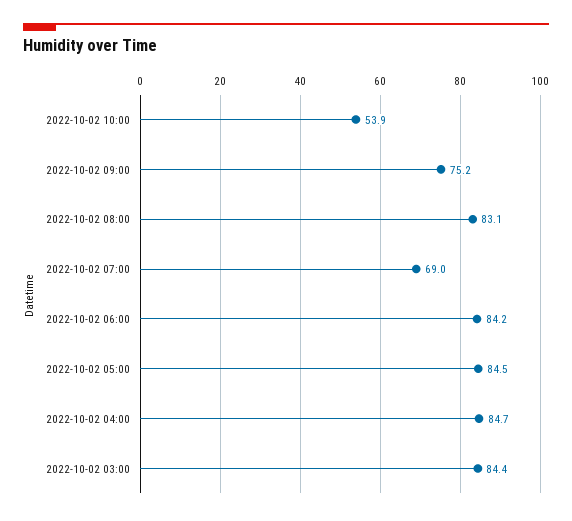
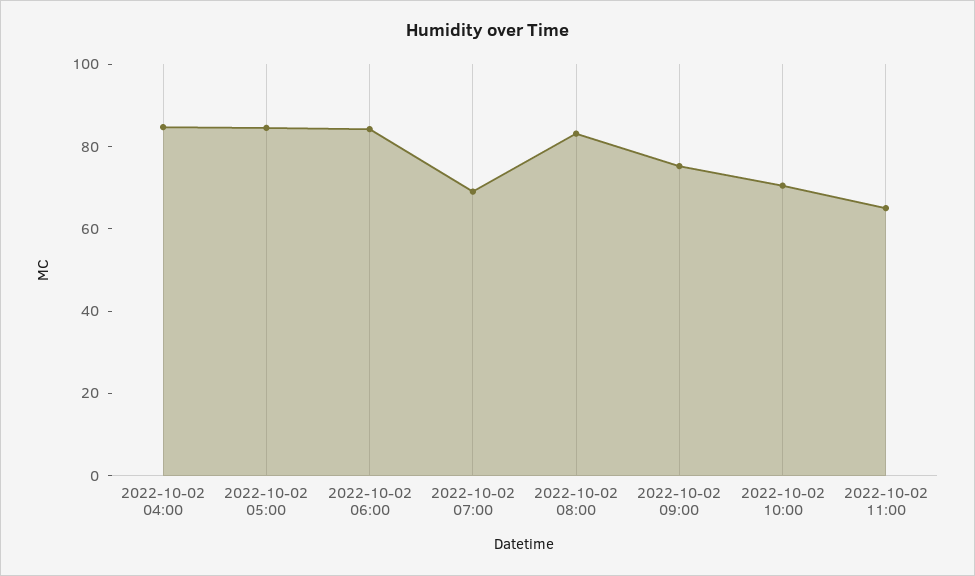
2022-10-02 10:00: 53.9 -> 70
2022-10-02 03:00: 84.4 -> none
2022-10-02 11:00: none -> 65

